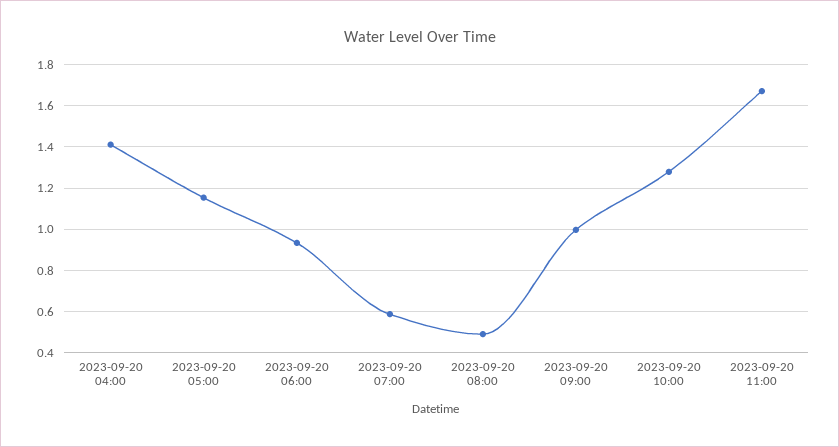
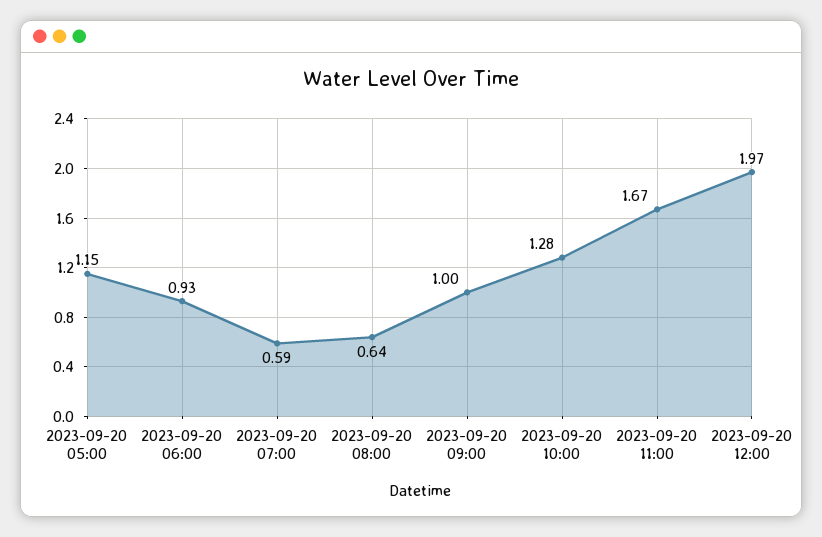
2023-09-20 04:00: 1.4 -> none
2023-09-20 08:00: 0.5 -> 0.64
2023-09-20 12:00: none -> 1.97

